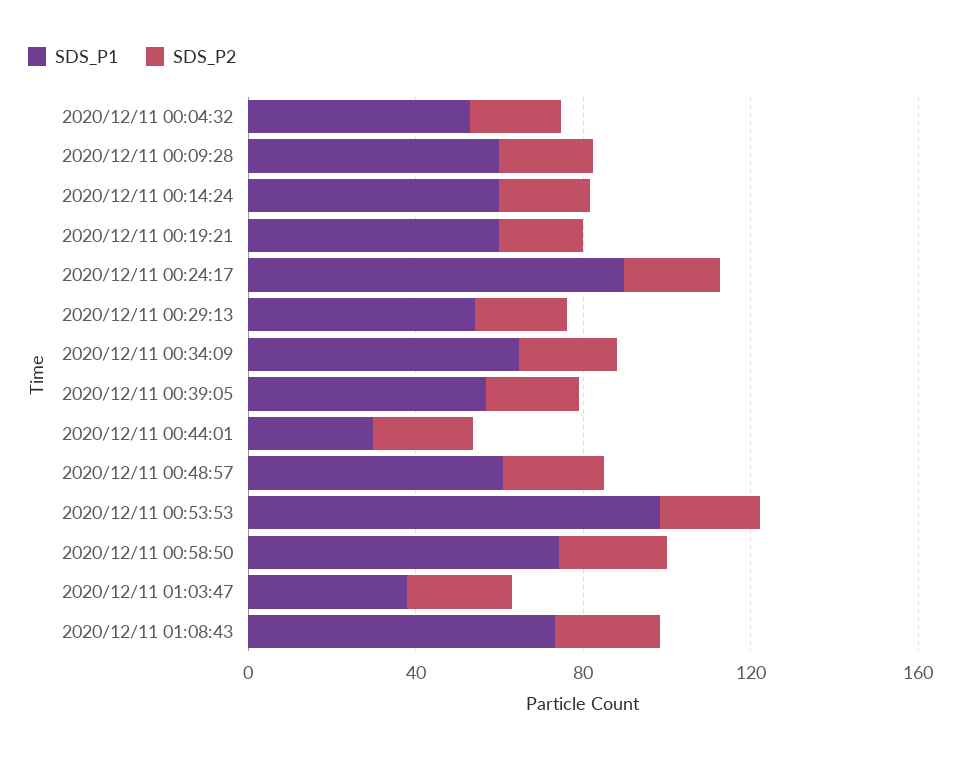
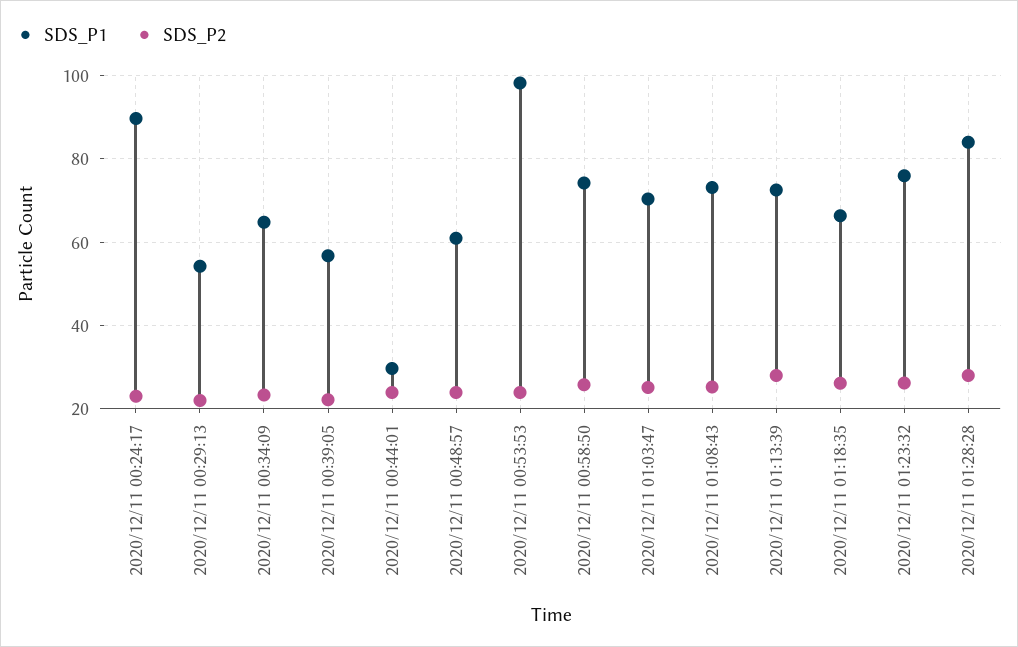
SDS_P1, 2020/12/11 00:04:32: 50 -> none
SDS_P2, 2020/12/11 00:04:32: 20 -> none
SDS_P1, 2020/12/11 00:09:28: 60 -> none
SDS_P2, 2020/12/11 00:09:28: 20 -> none
SDS_P1, 2020/12/11 00:14:24: 60 -> none
SDS_P2, 2020/12/11 00:14:24: 20 -> none
SDS_P1, 2020/12/11 00:19:21: 60 -> none
SDS_P2, 2020/12/11 00:19:21: 20 -> none
SDS_P1, 2020/12/11 01:03:47: 40 -> 70
SDS_P1, 2020/12/11 01:13:39: none -> 72
SDS_P2, 2020/12/11 01:13:39: none -> 28
SDS_P1, 2020/12/11 01:18:35: none -> 66
SDS_P2, 2020/12/11 01:18:35: none -> 26
SDS_P1, 2020/12/11 01:23:32: none -> 76
SDS_P2, 2020/12/11 01:23:32: none -> 26
SDS_P1, 2020/12/11 01:28:28: none -> 84
SDS_P2, 2020/12/11 01:28:28: none -> 28

